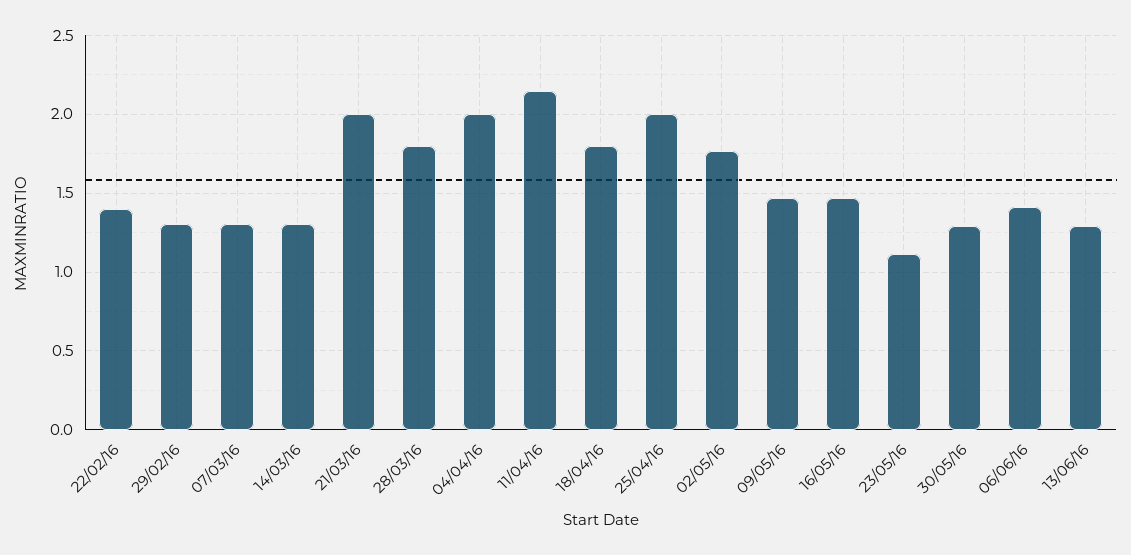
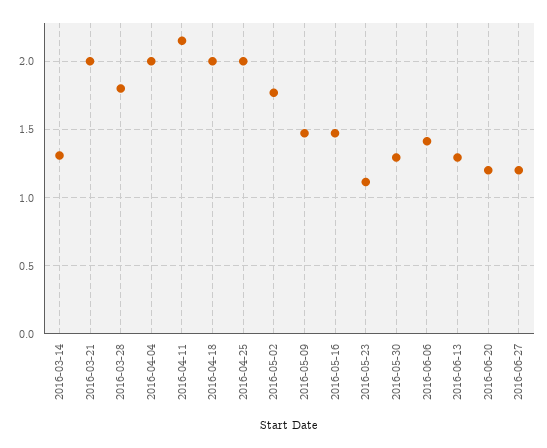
22/02/16: 1.4 -> none
29/02/16: 1.3 -> none
07/03/16: 1.3 -> none
18/04/16: 1.8 -> 2
2016-06-20: none -> 1.2
2016-06-27: none -> 1.2

